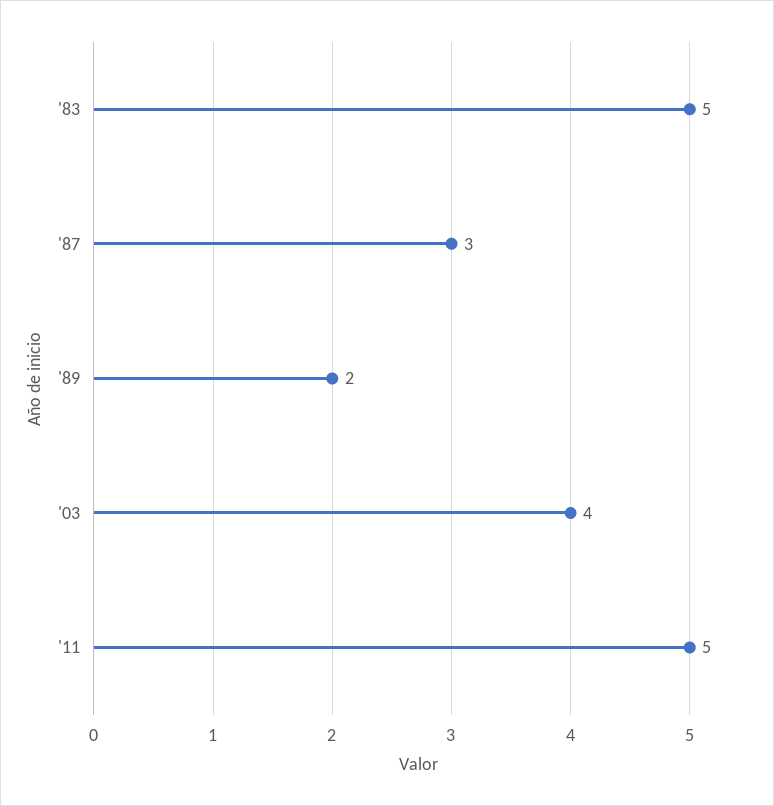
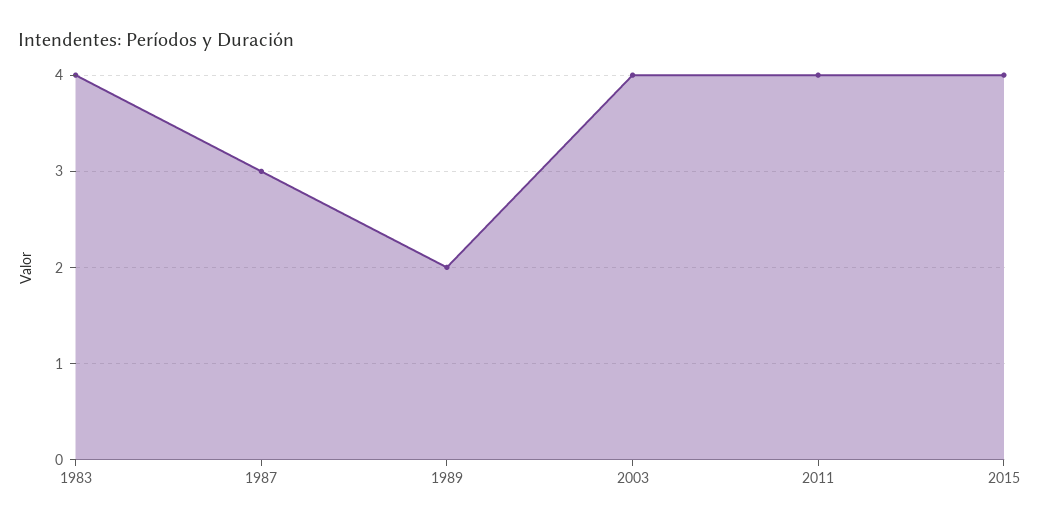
'83: 5 -> 4
'11: 5 -> 4
2015: none -> 4

